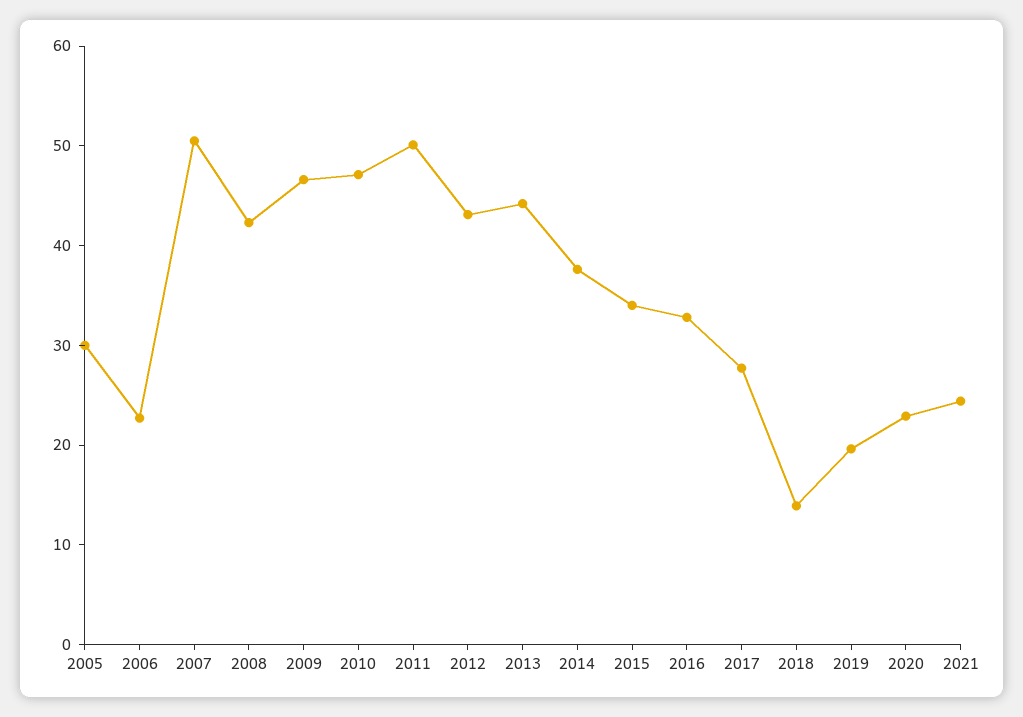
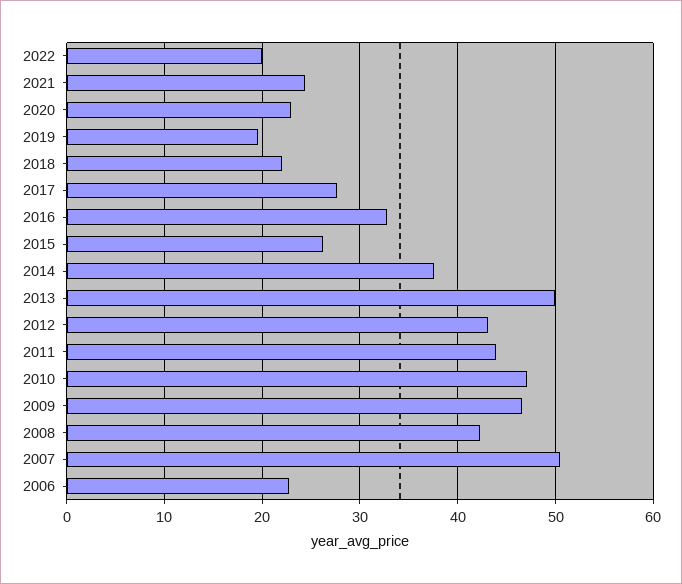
2005: 30 -> none
2011: 50 -> 44
2013: 44 -> 50
2015: 34 -> 26
2018: 14 -> 22
2022: none -> 20

